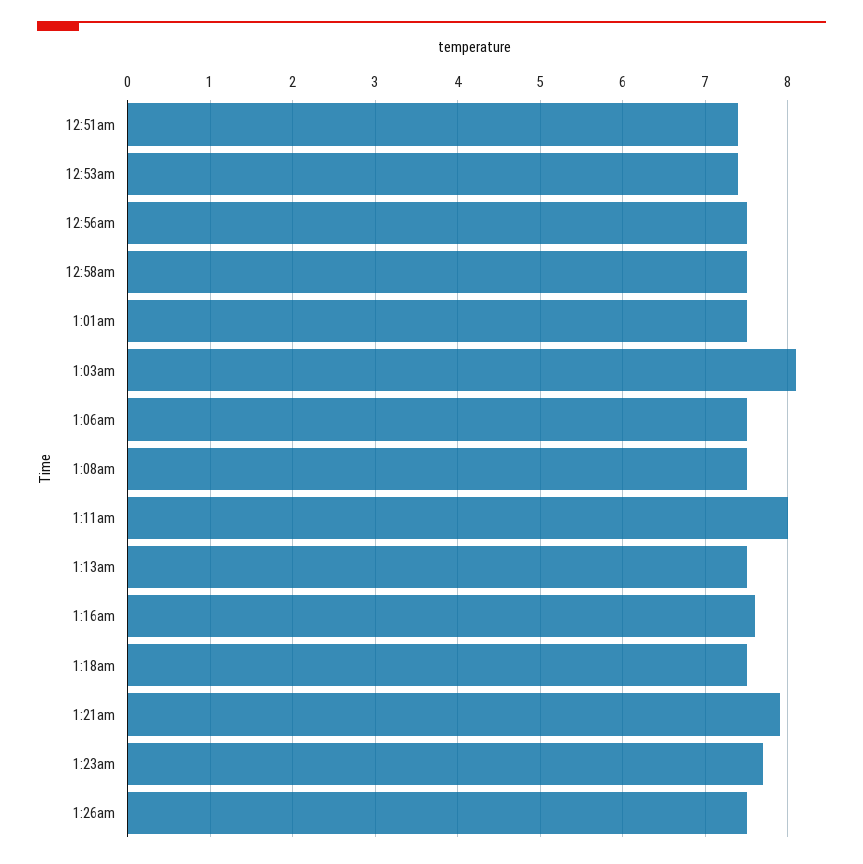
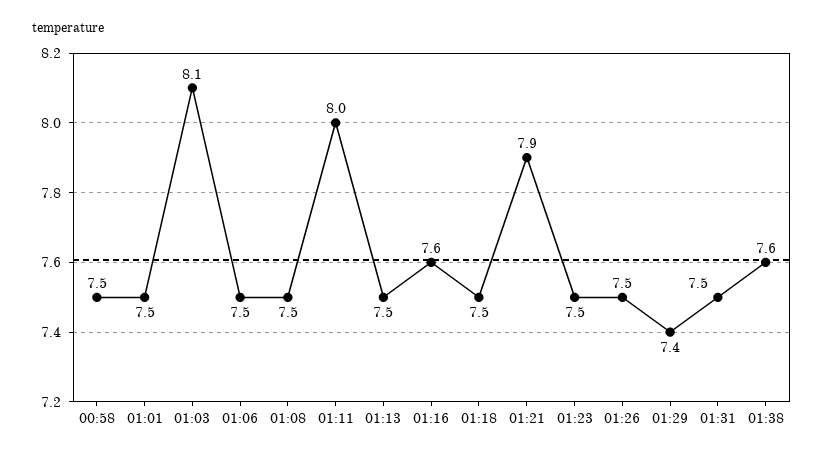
12:51am: 7.4 -> none
12:53am: 7.4 -> none
12:56am: 7.5 -> none
1:23am: 7.7 -> 7.5
01:29: none -> 7.4
01:31: none -> 7.5
01:38: none -> 7.6

